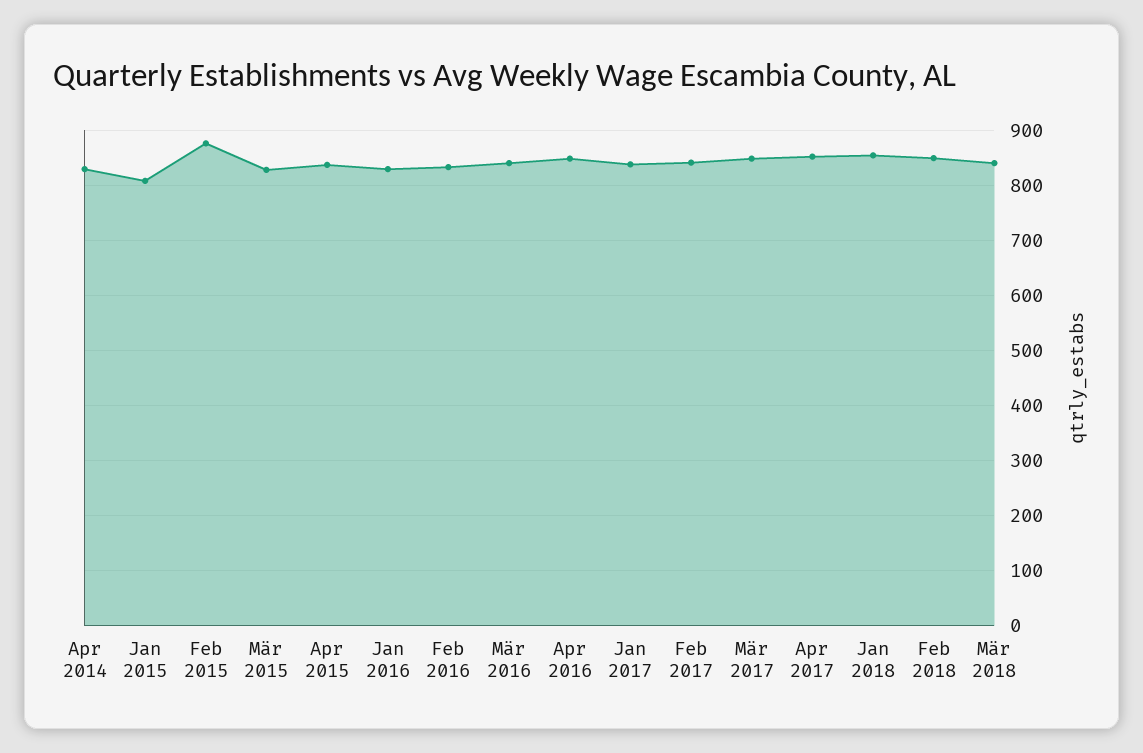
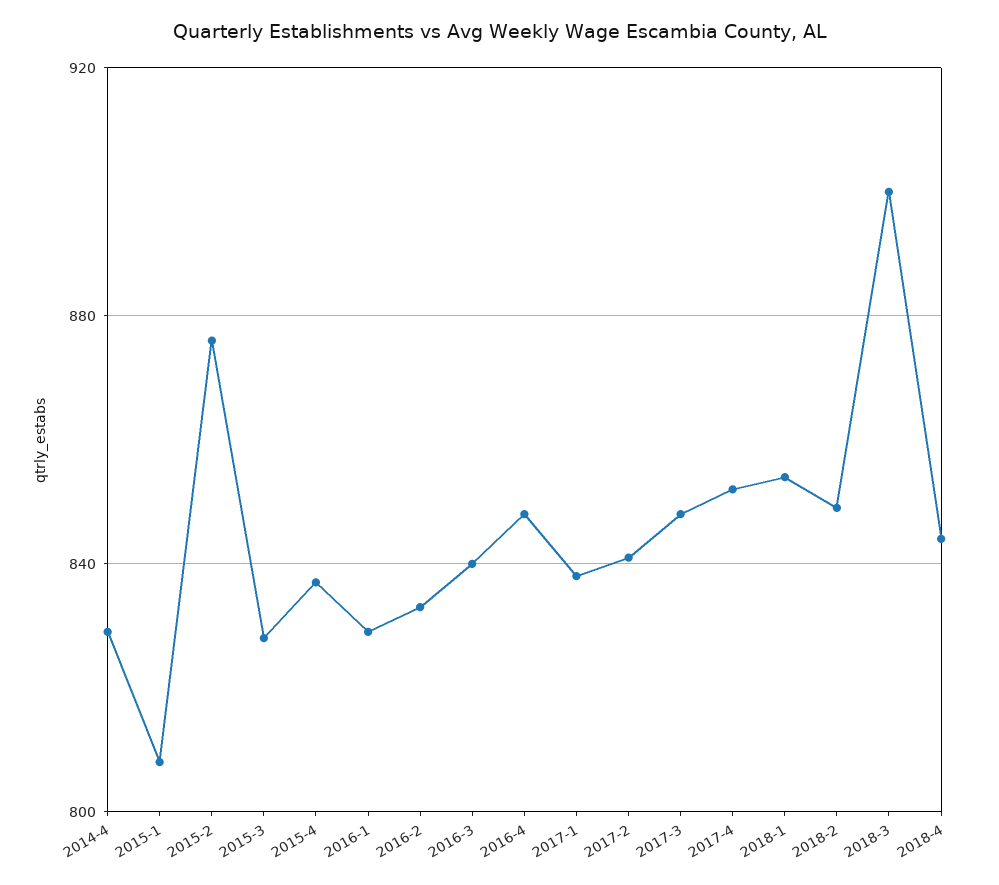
Mär 2018: 840 -> 900
2018-4: none -> 845

